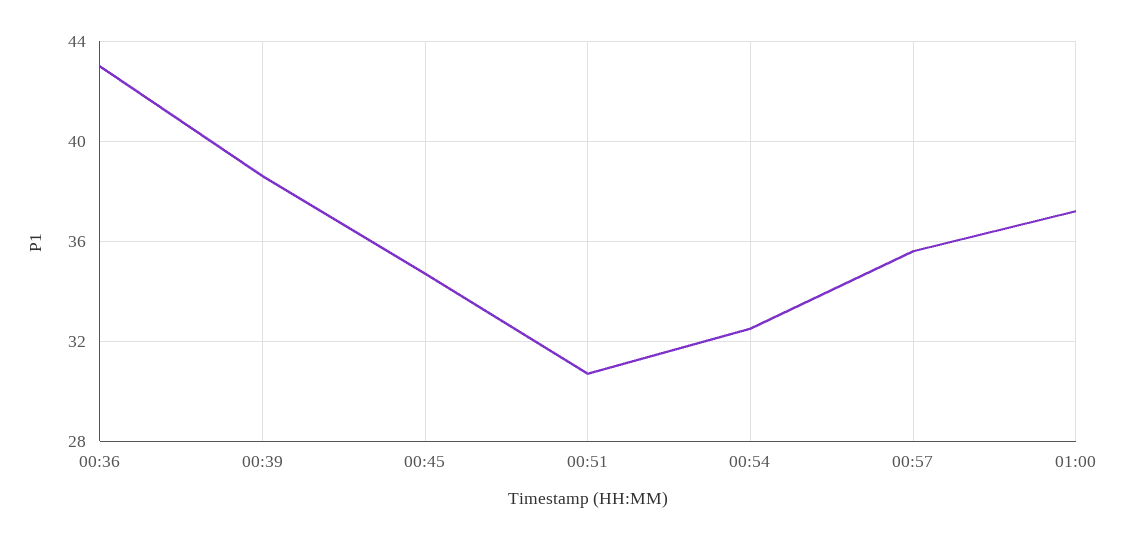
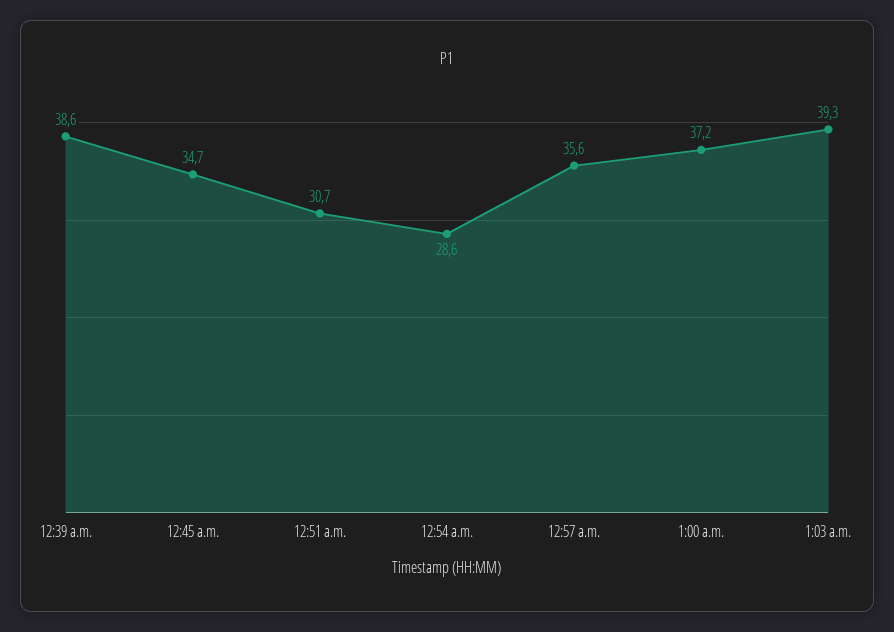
00:36: 43 -> none
00:54: 32.5 -> 28.6
1:03 a.m.: none -> 39.3

